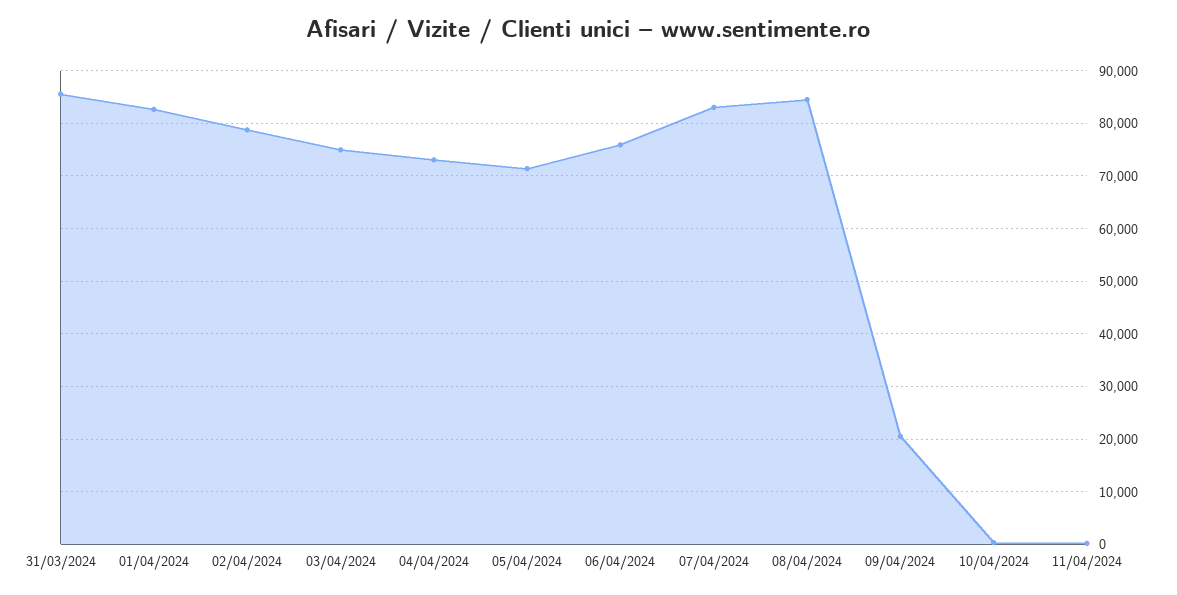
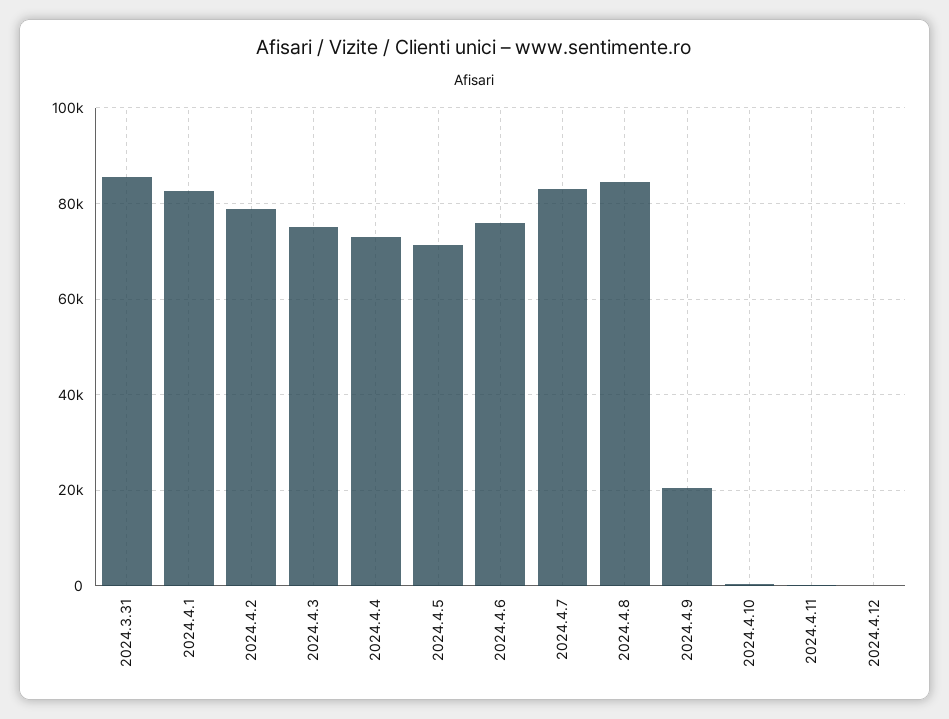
2024.4.12: none -> 0

